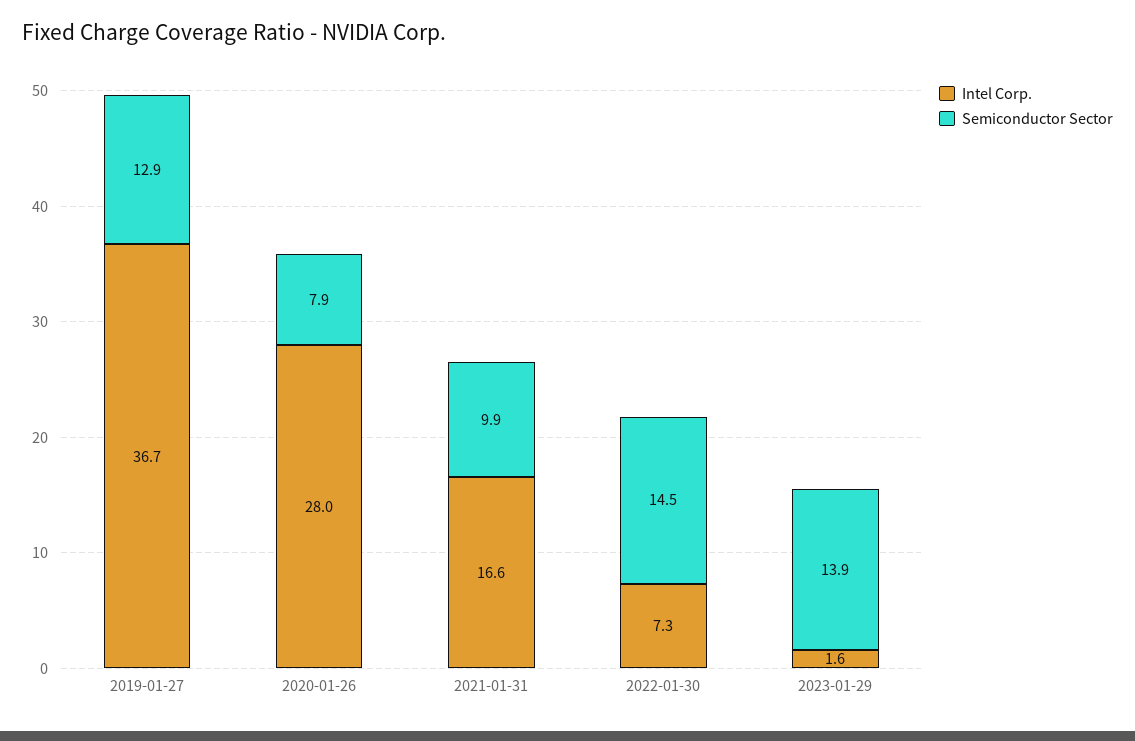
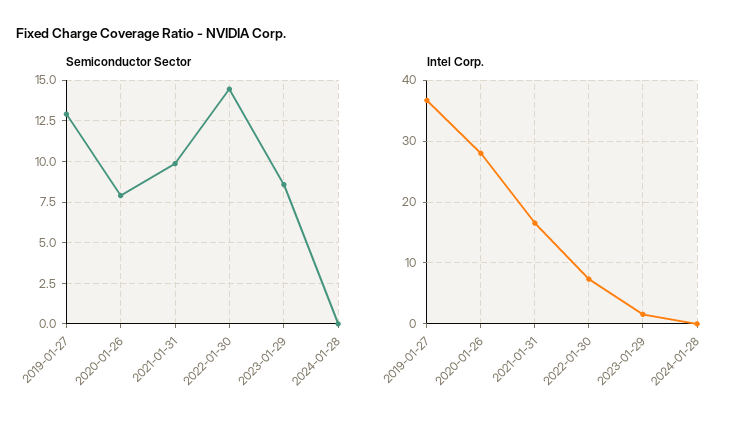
Semiconductor Sector, 2023-01-29: 13.9 -> 8.5
Semiconductor Sector, 2024-01-28: none -> 0
Intel Corp., 2024-01-28: none -> 0

